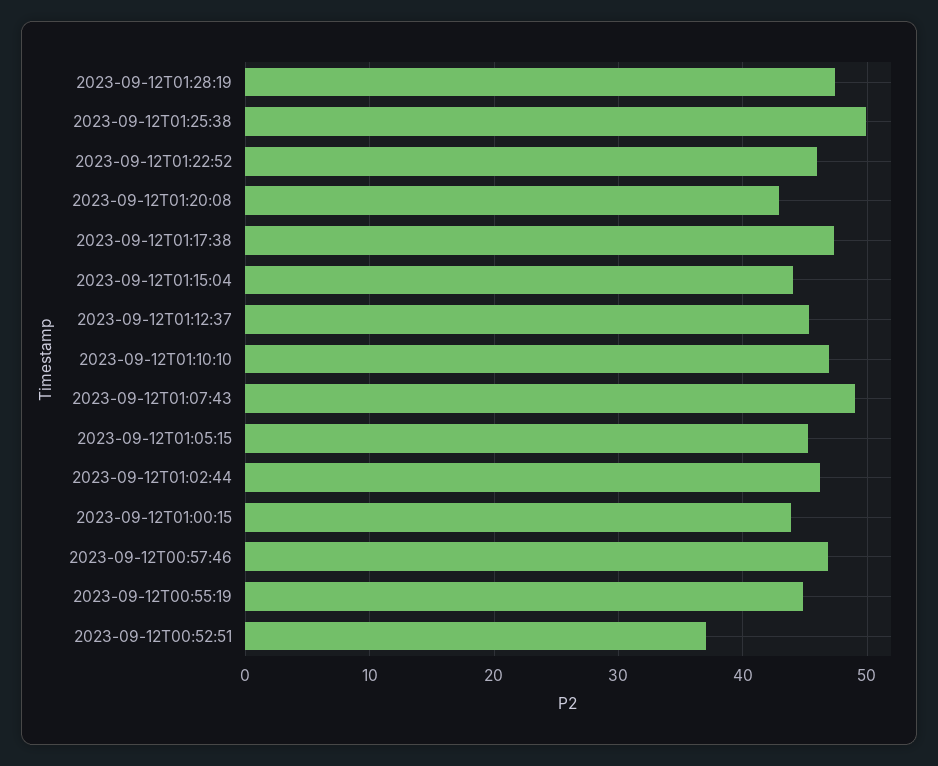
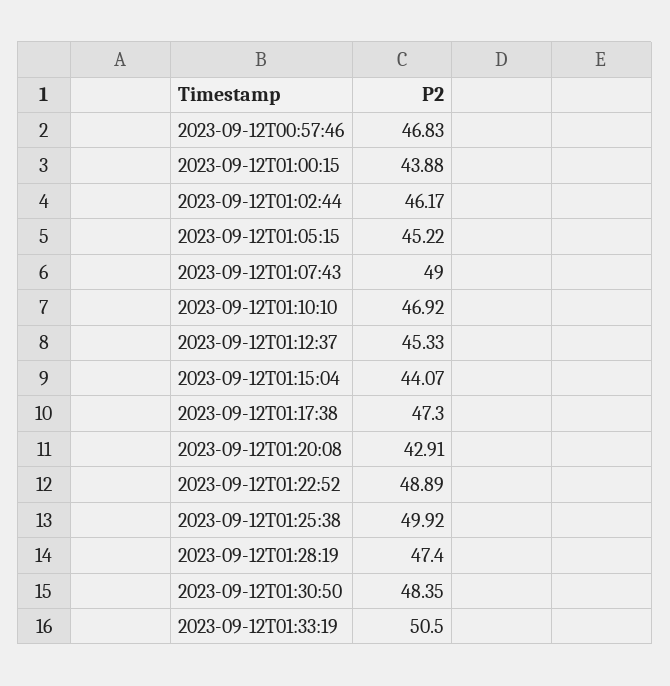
2023-09-12T01:22:52: 46 -> 48.89
2023-09-12T00:55:19: 45 -> none
2023-09-12T00:52:51: 37 -> none
2023-09-12T01:30:50: none -> 48.35
2023-09-12T01:33:19: none -> 50.5

